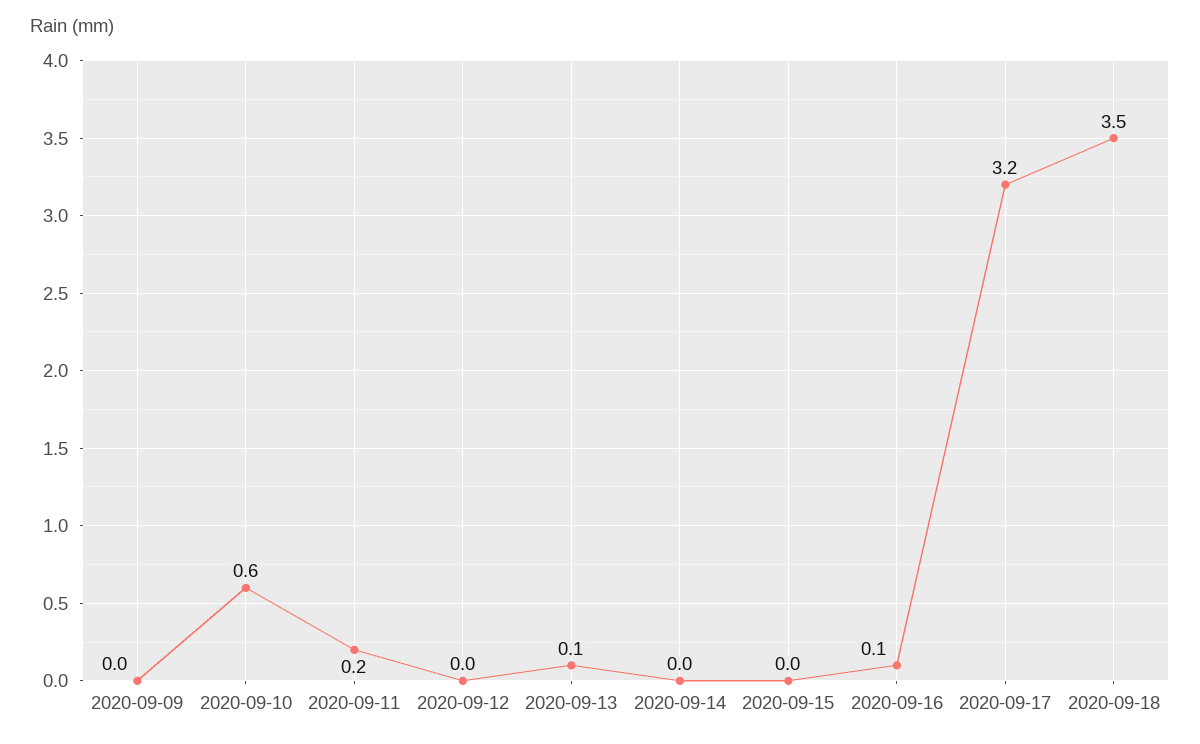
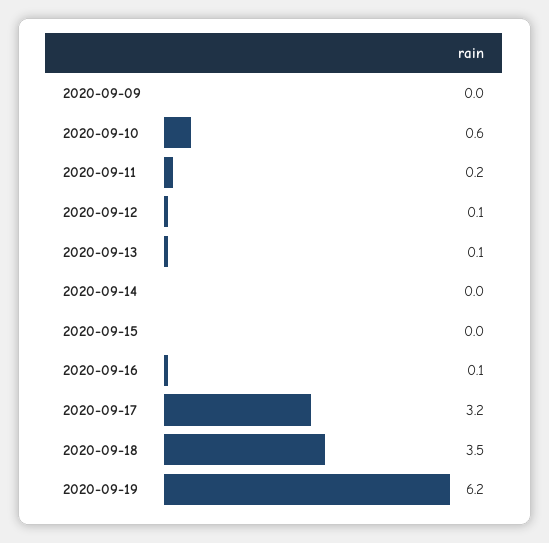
2020-09-12: 0 -> 0.1
2020-09-19: none -> 6.2

